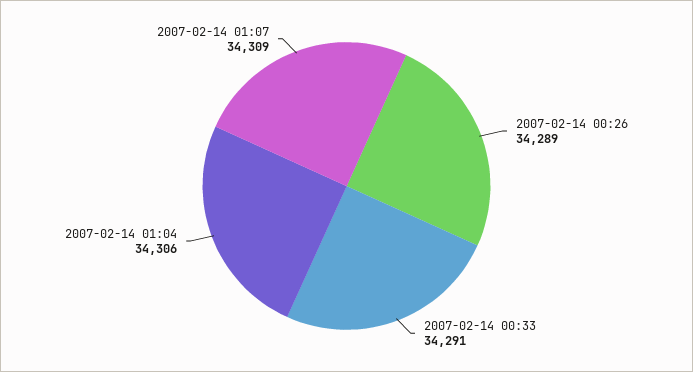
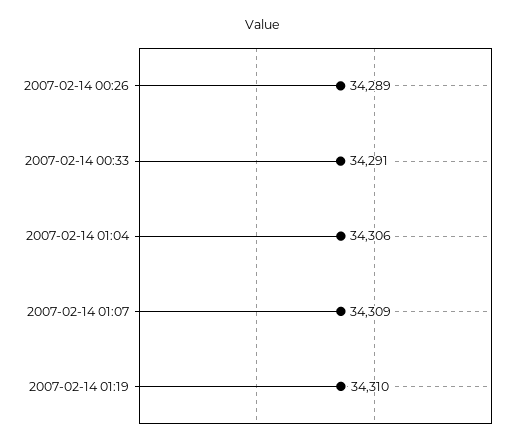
2007-02-14 01:19: none -> 34310

